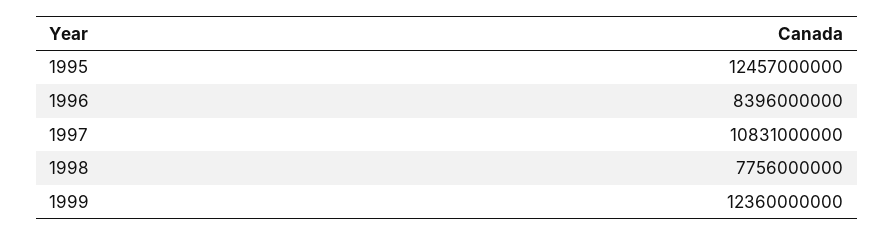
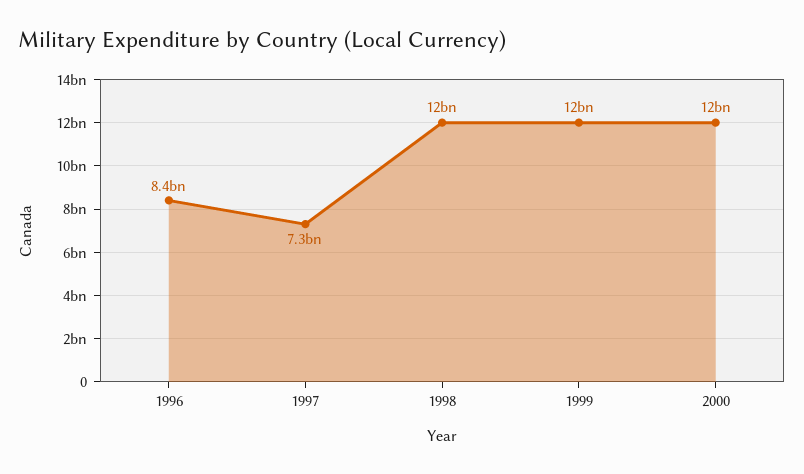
1995: 12457000000 -> none
1997: 10831000000 -> 7300000000
1998: 7756000000 -> 12000000000
2000: none -> 12000000000

